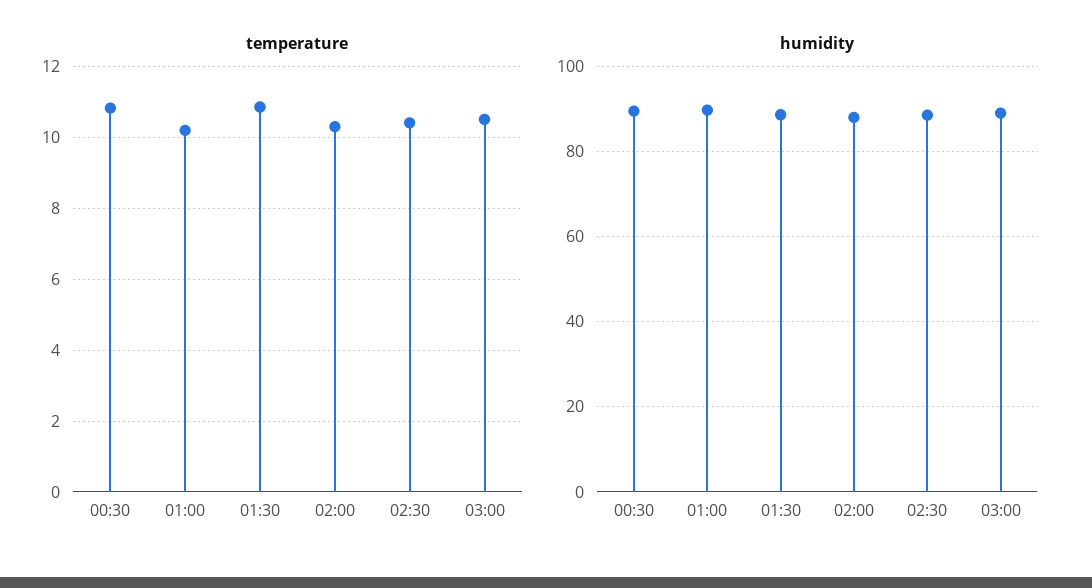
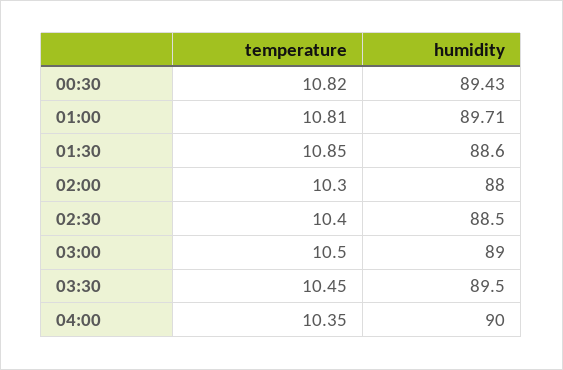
temperature, 01:00: 10.2 -> 10.81
temperature, 03:30: none -> 10.45
humidity, 03:30: none -> 89.5
temperature, 04:00: none -> 10.35
humidity, 04:00: none -> 90

